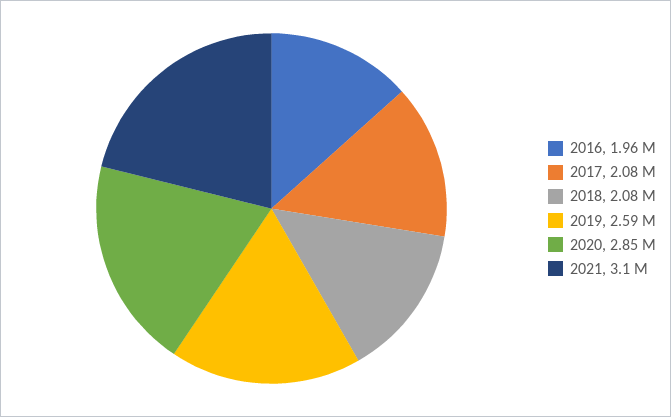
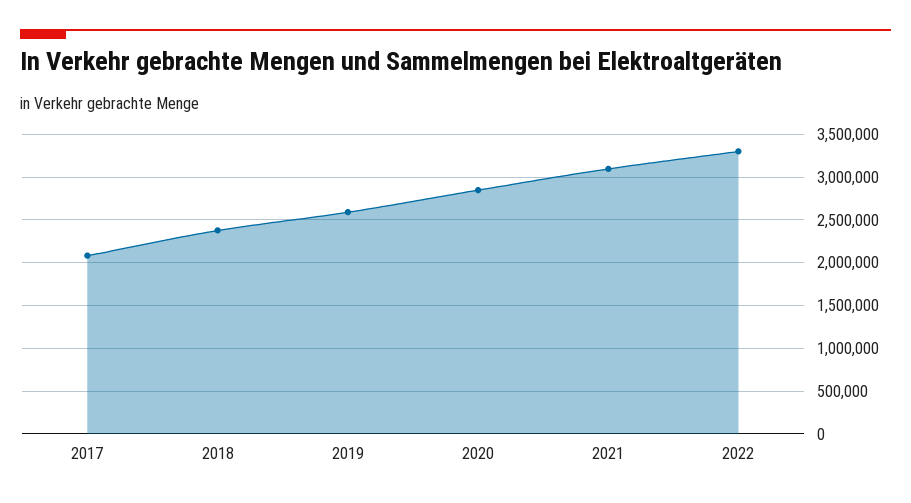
2016: 1960000 -> none
2018: 2080000 -> 2400000
2022: none -> 3300000

